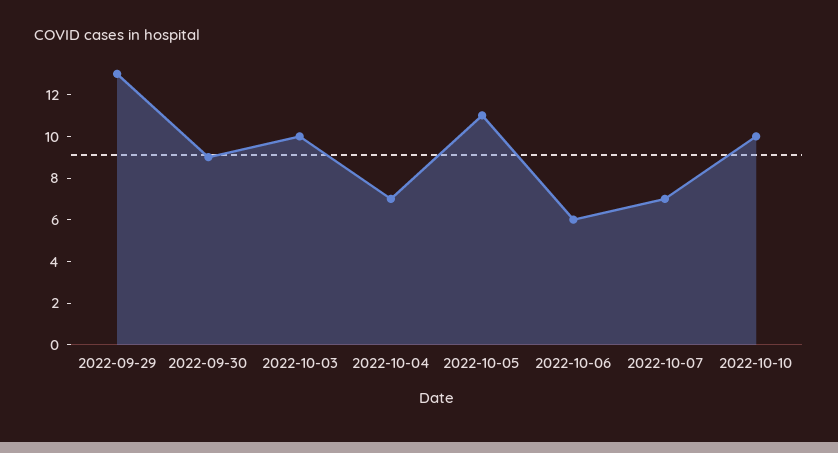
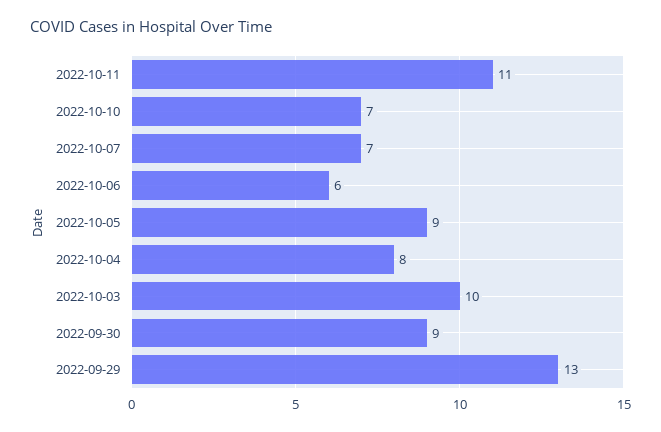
2022-10-04: 7 -> 8
2022-10-05: 11 -> 9
2022-10-10: 10 -> 7
2022-10-11: none -> 11

